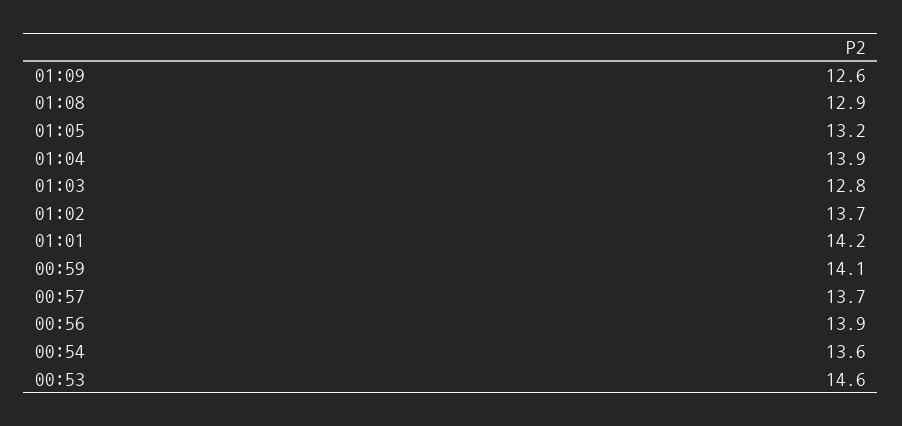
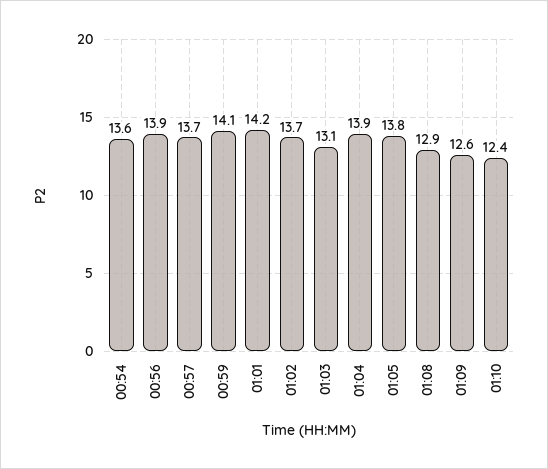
01:05: 13.2 -> 13.8
01:03: 12.8 -> 13.1
00:53: 14.6 -> none
01:10: none -> 12.4

